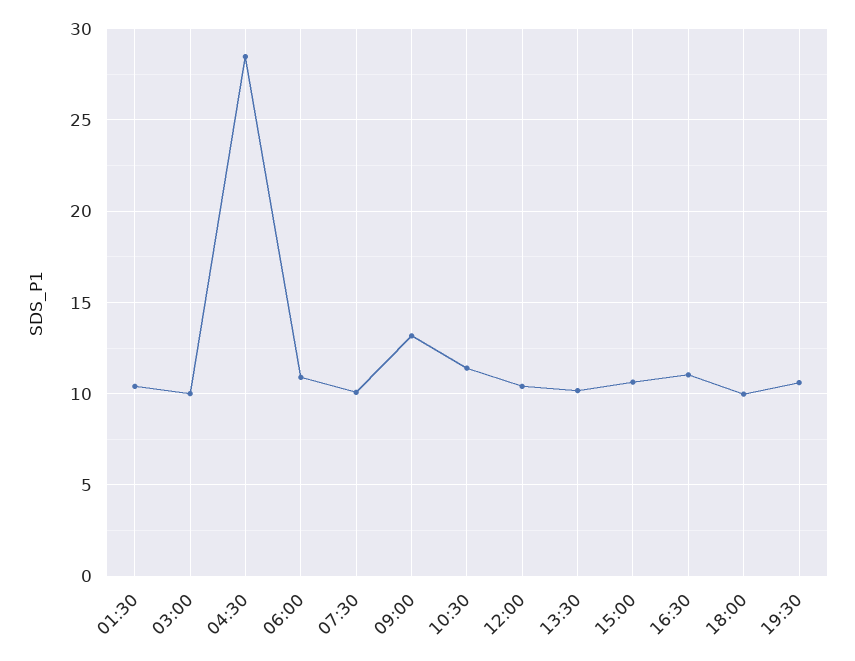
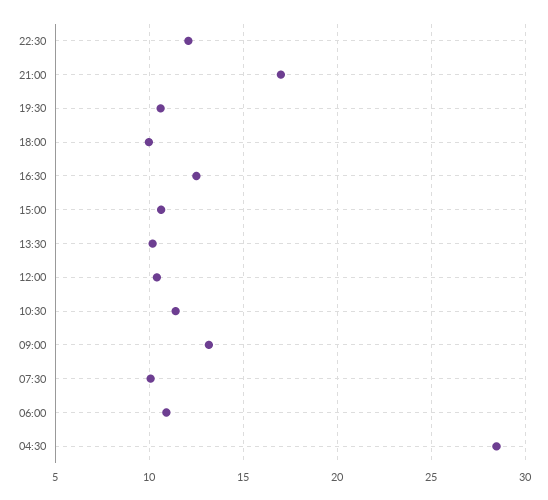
01:30: 10.5 -> none
03:00: 10 -> none
16:30: 11 -> 12.5
22:30: none -> 12
21:00: none -> 17

